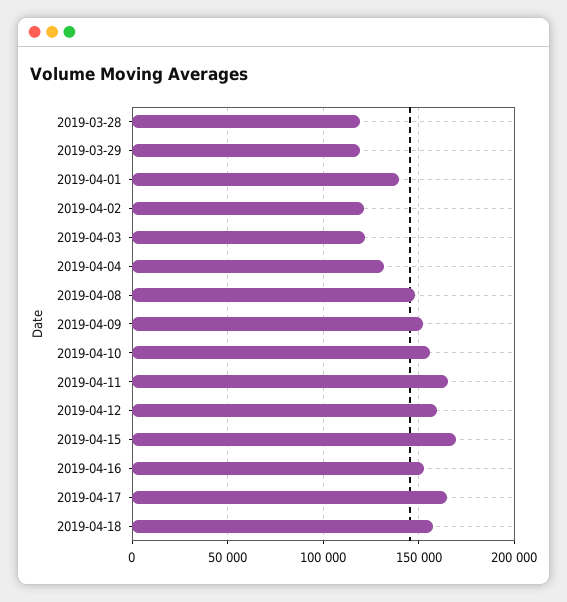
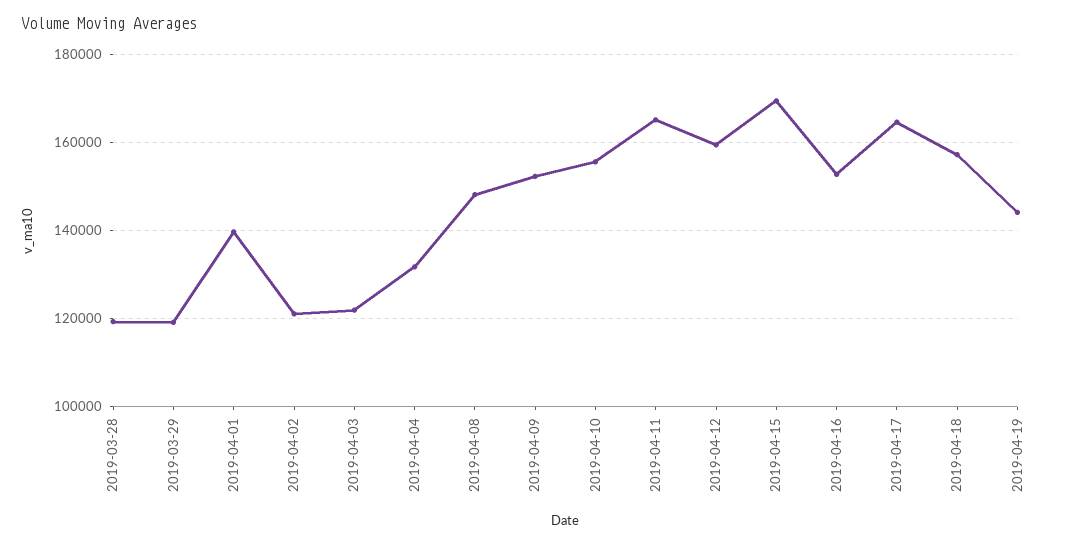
2019-04-19: none -> 144000

